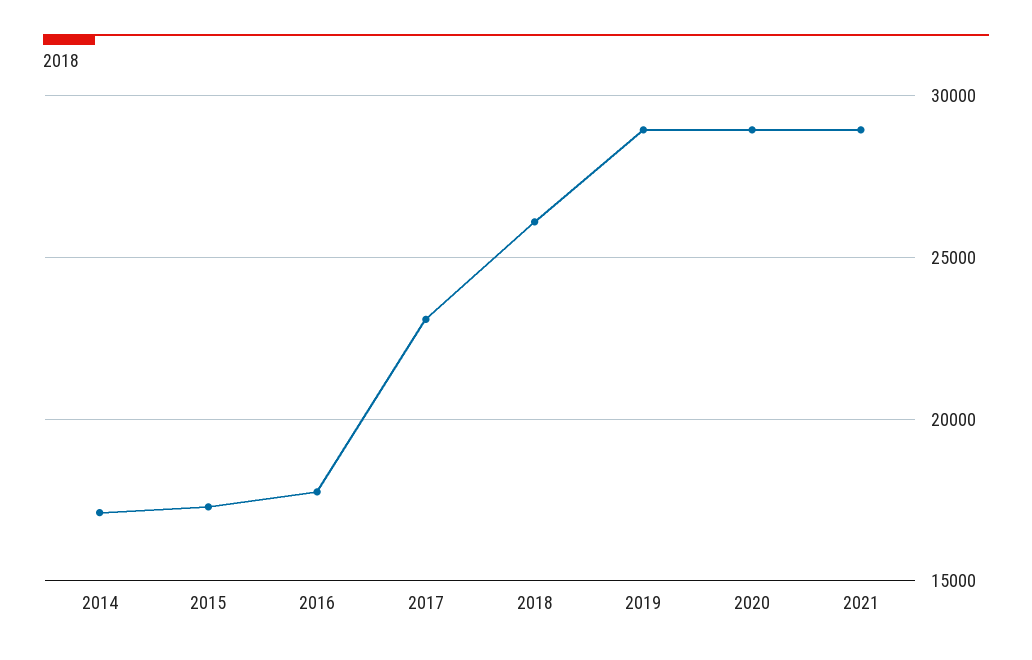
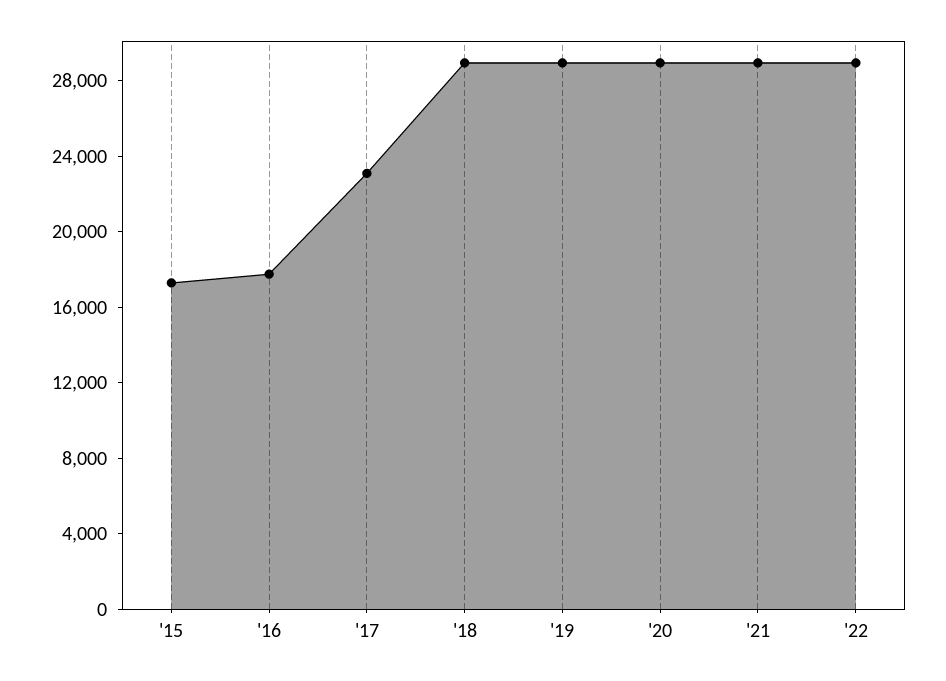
2014: 17000 -> none
2018: 26000 -> 29000
'22: none -> 29000

